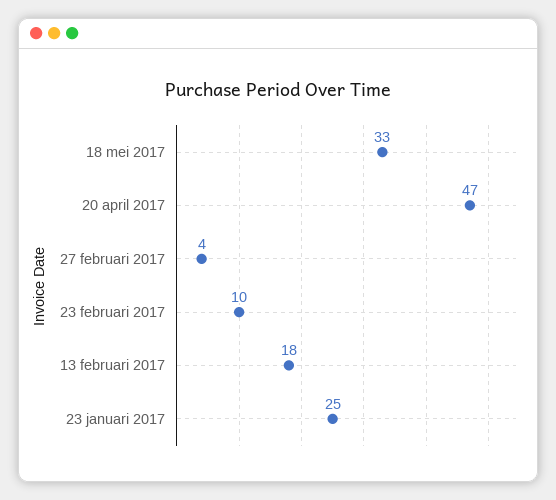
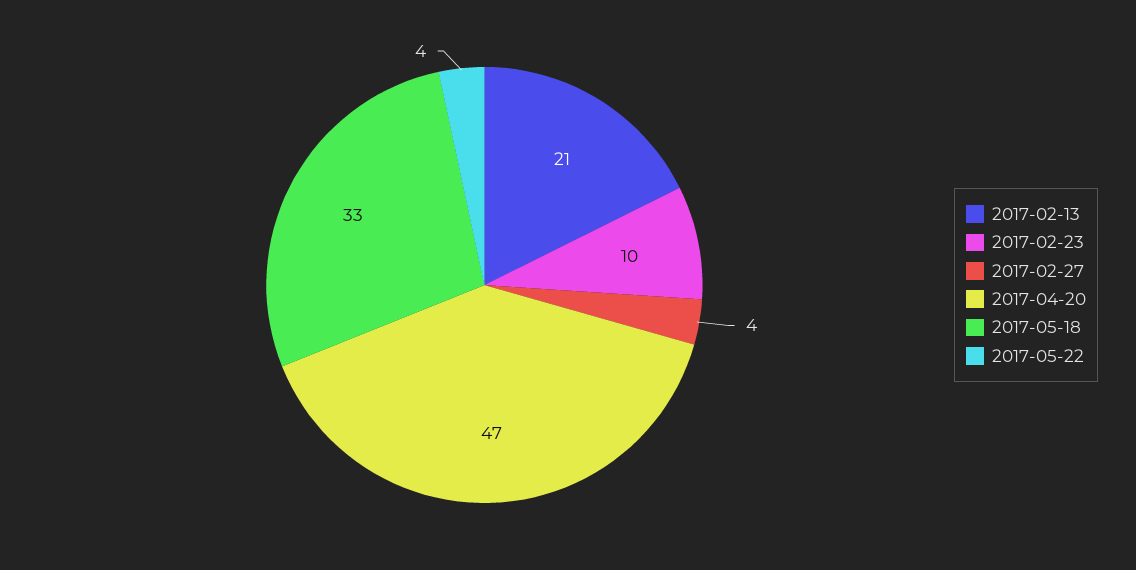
13 februari 2017: 18 -> 21
23 januari 2017: 25 -> none
2017-05-22: none -> 4

